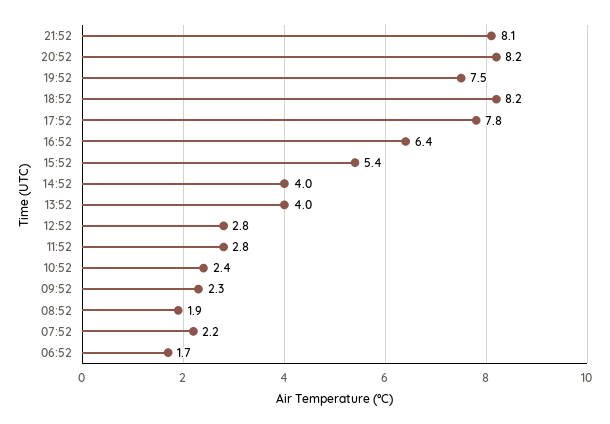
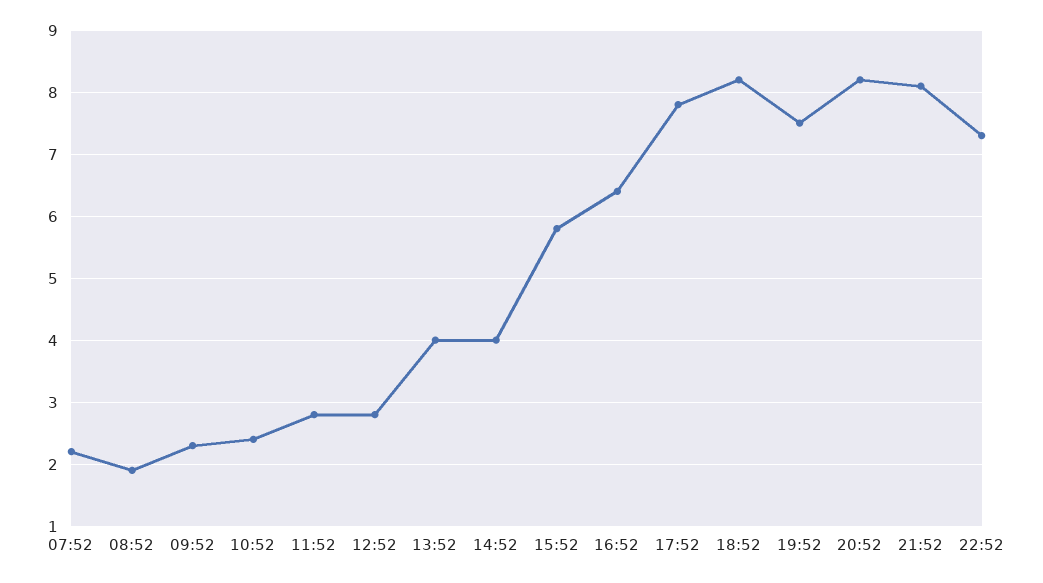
15:52: 5.4 -> 5.8
06:52: 1.7 -> none
22:52: none -> 7.3

